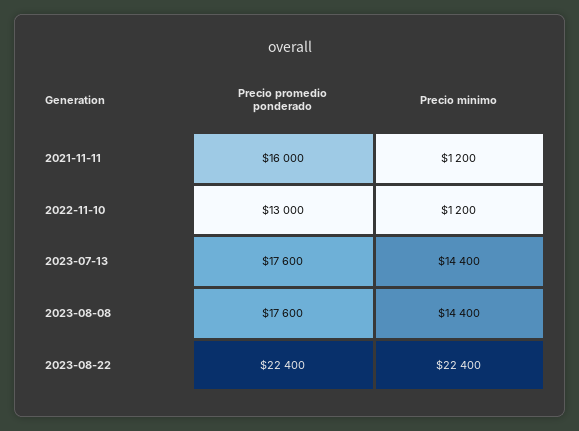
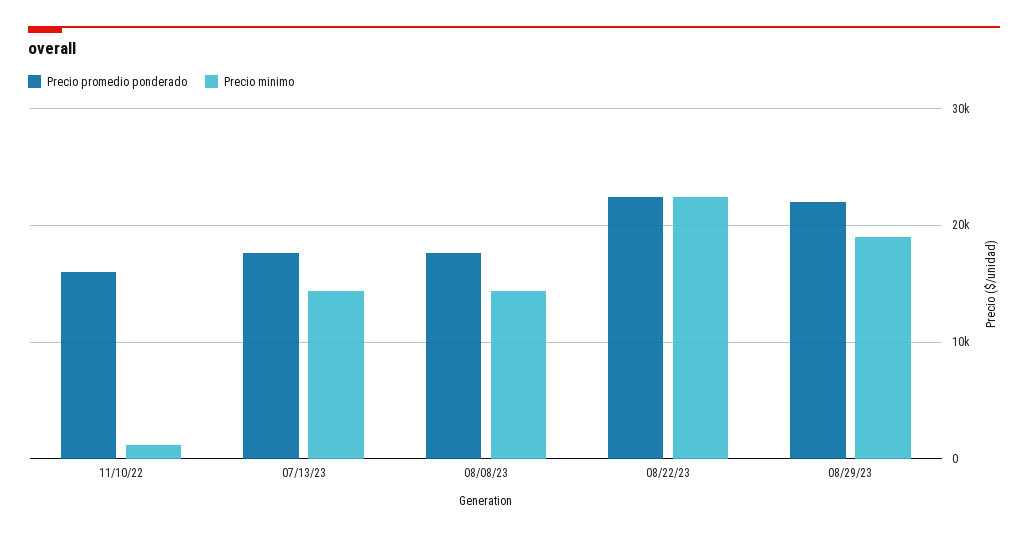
Precio promedio ponderado, 2021-11-11: 16000 -> none
Precio minimo, 2021-11-11: 1200 -> none
Precio promedio ponderado, 2022-11-10: 13000 -> 16000
Precio promedio ponderado, 08/29/23: none -> 22000
Precio minimo, 08/29/23: none -> 19000

